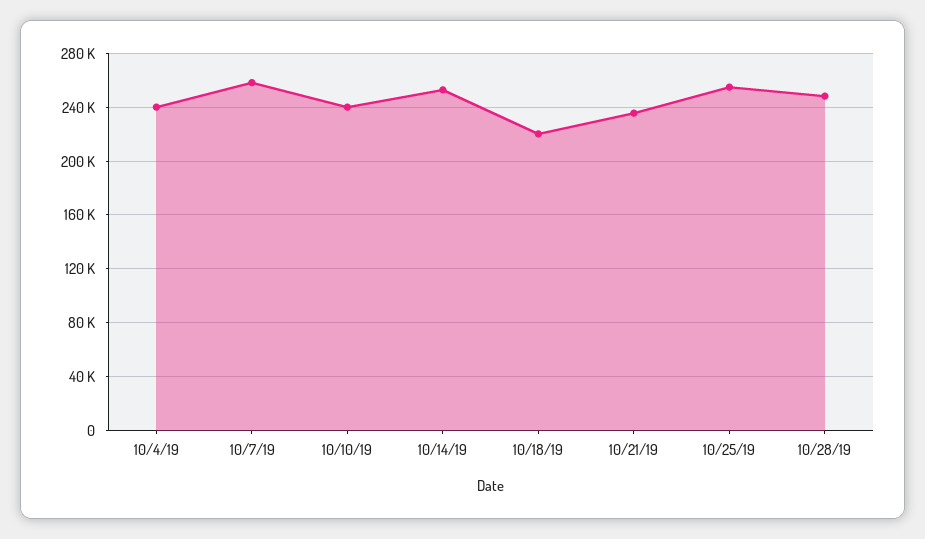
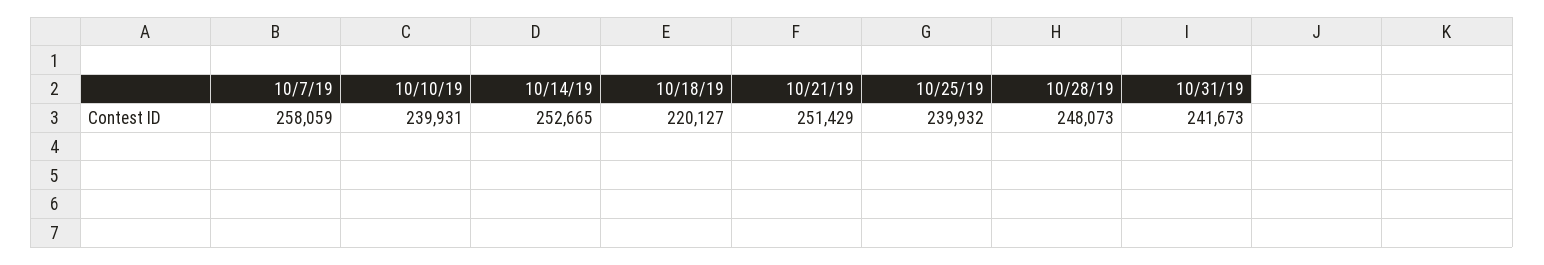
10/4/19: 240000 -> none
10/21/19: 235000 -> 251429
10/25/19: 255000 -> 239932
10/31/19: none -> 241673

